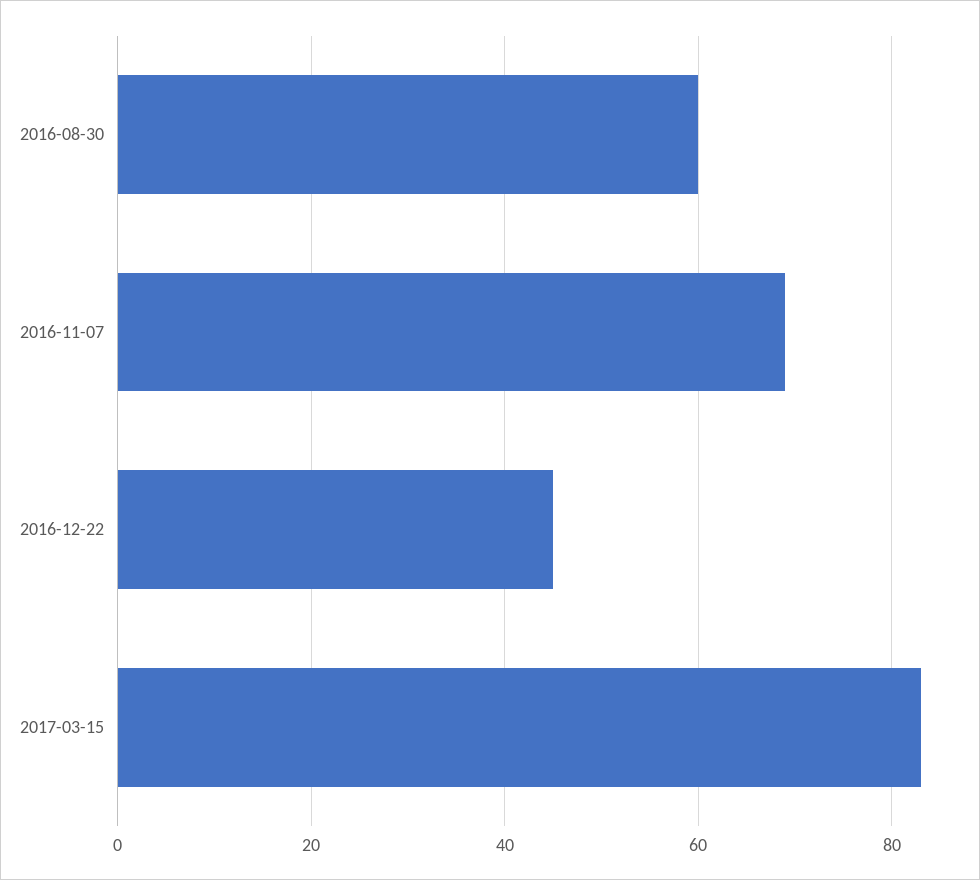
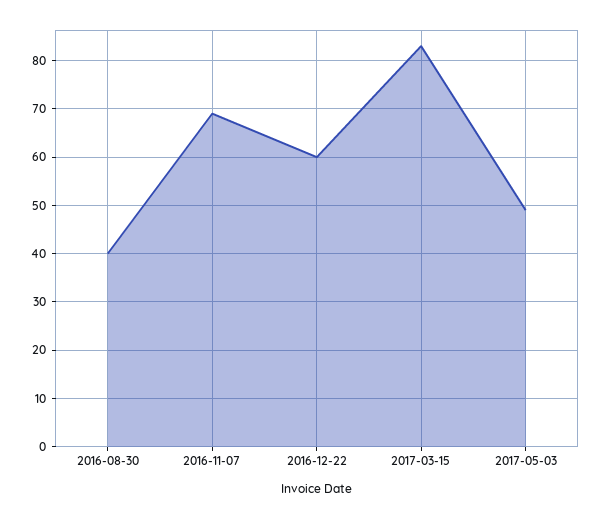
2016-08-30: 60 -> 40
2016-12-22: 45 -> 60
2017-05-03: none -> 50

